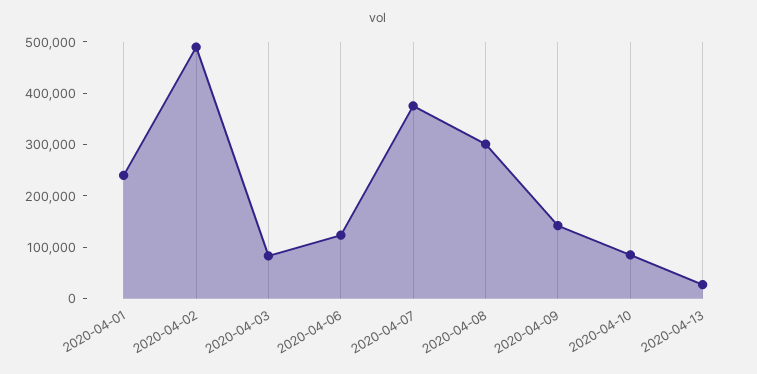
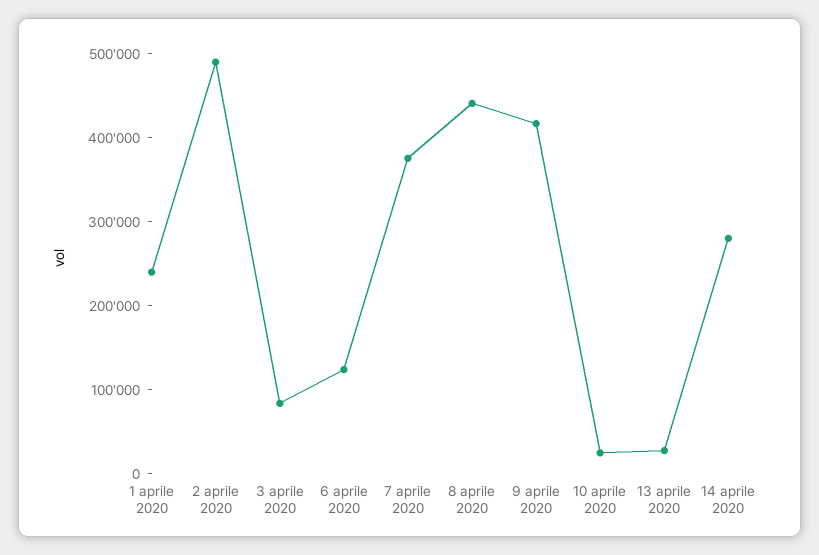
2020-04-08: 300000 -> 440000
2020-04-09: 140000 -> 420000
2020-04-10: 80000 -> 20000
14 aprile 2020: none -> 280000

